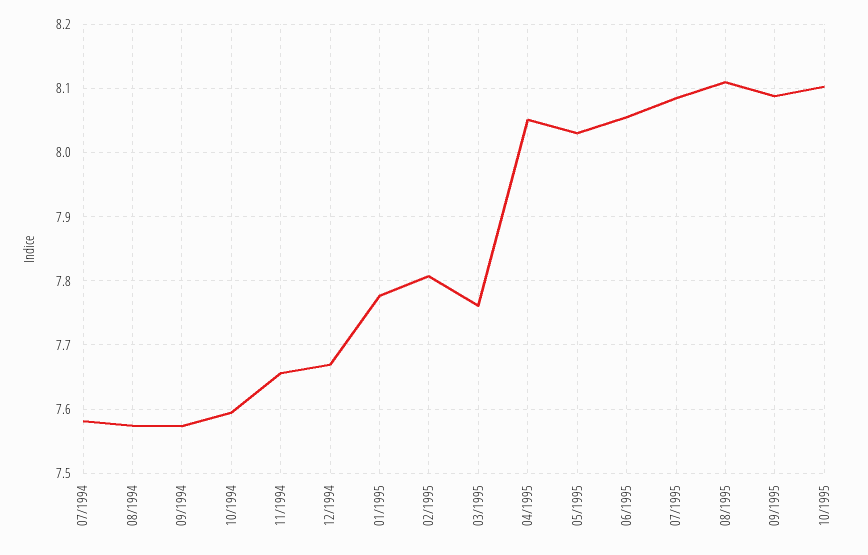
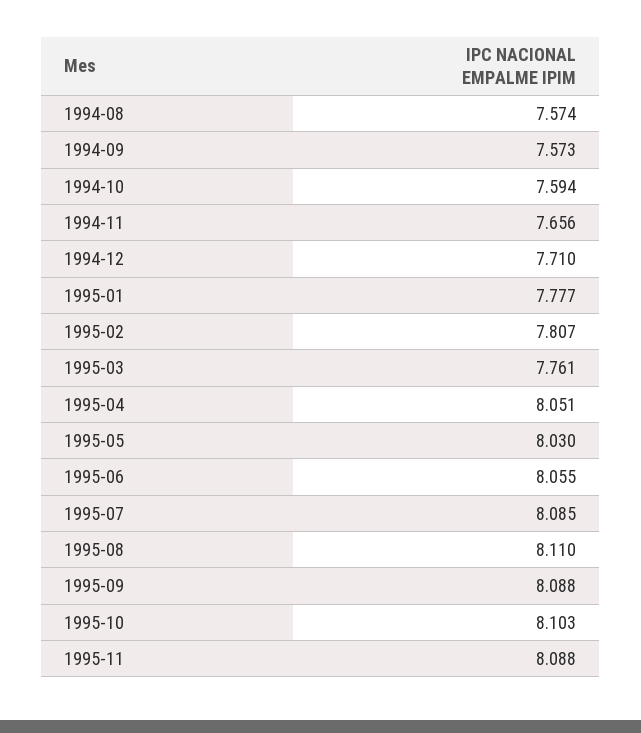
07/1994: 7.58 -> none
12/1994: 7.67 -> 7.71
1995-11: none -> 8.088

